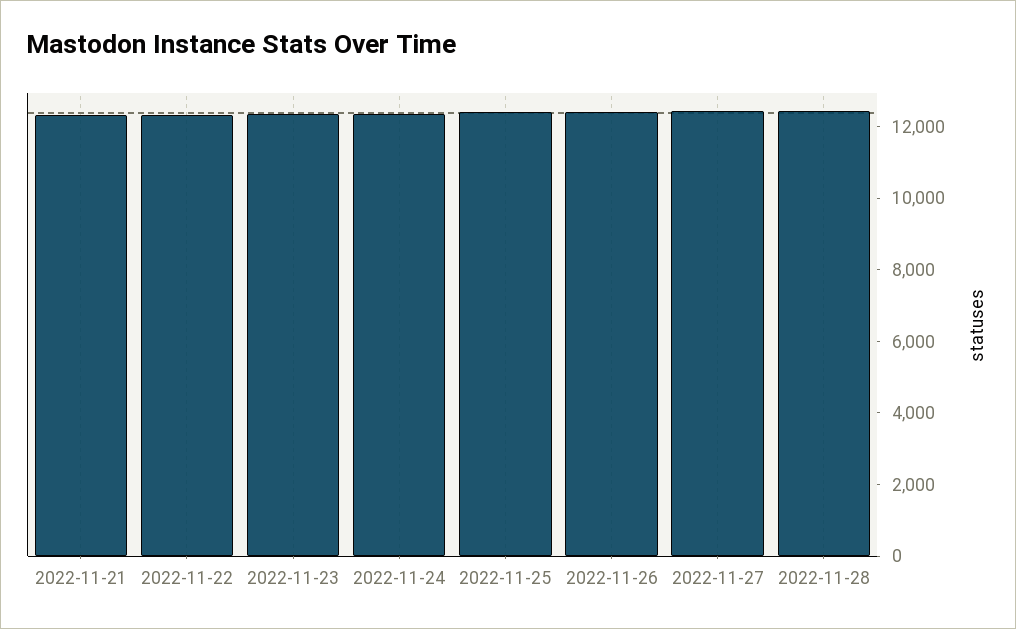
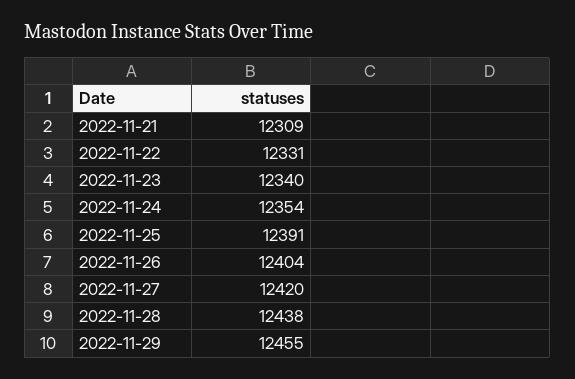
2022-11-29: none -> 12455

